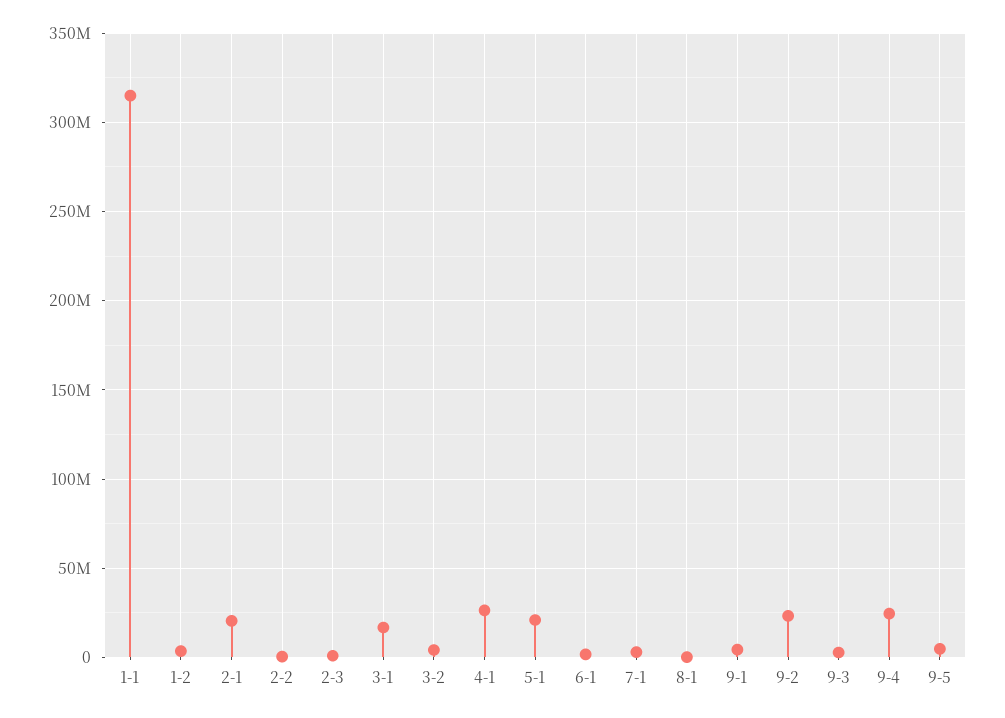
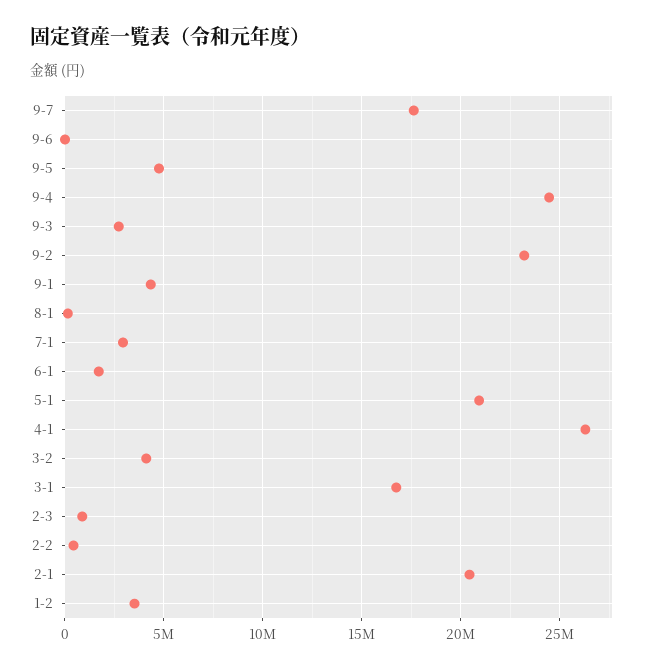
1-1: 315000000 -> none
9-7: none -> 17500000
9-6: none -> 0

